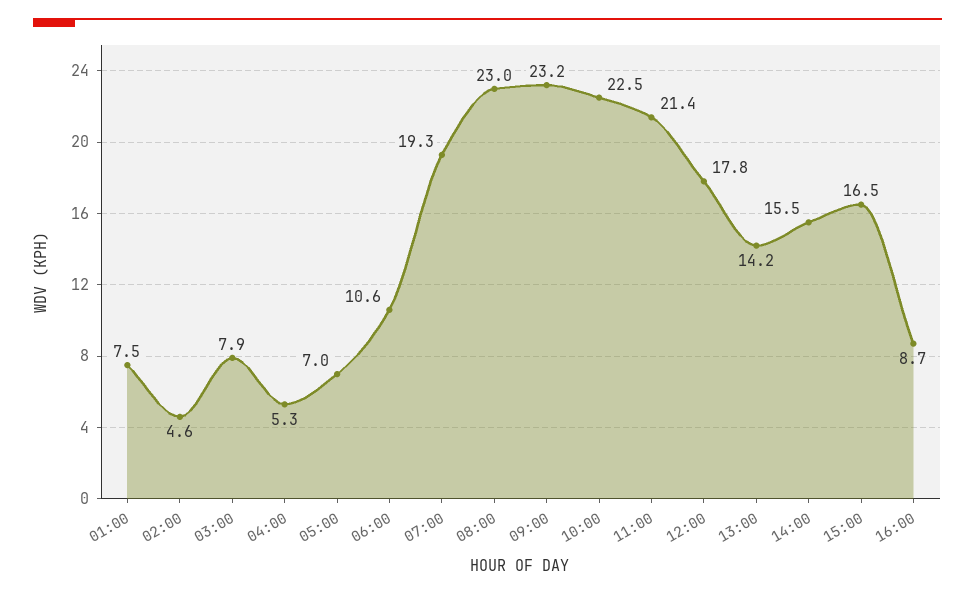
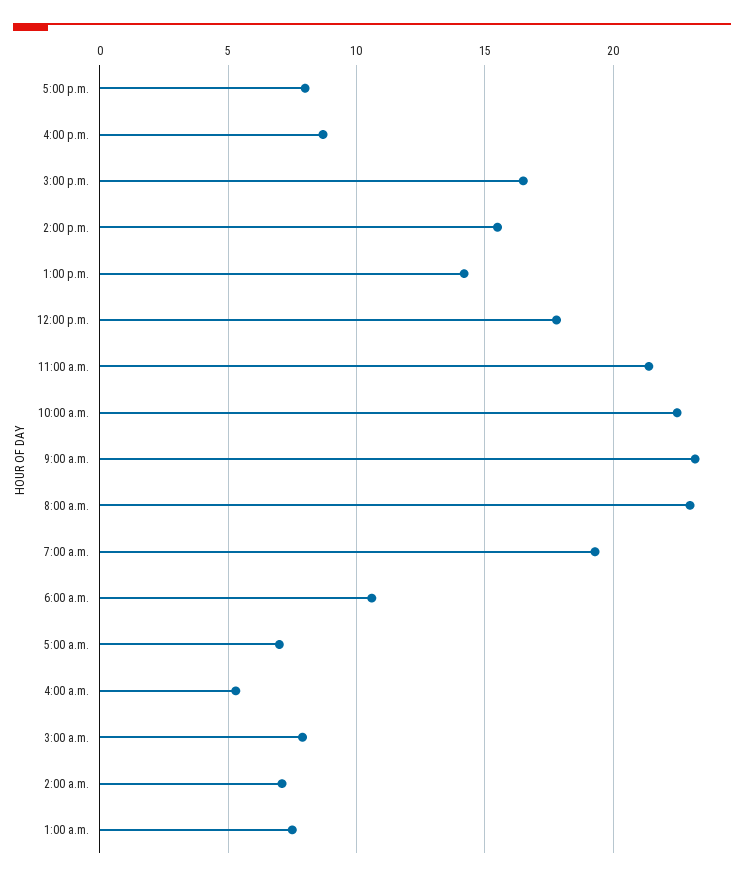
02:00: 4.6 -> 7
5:00 p.m.: none -> 8

